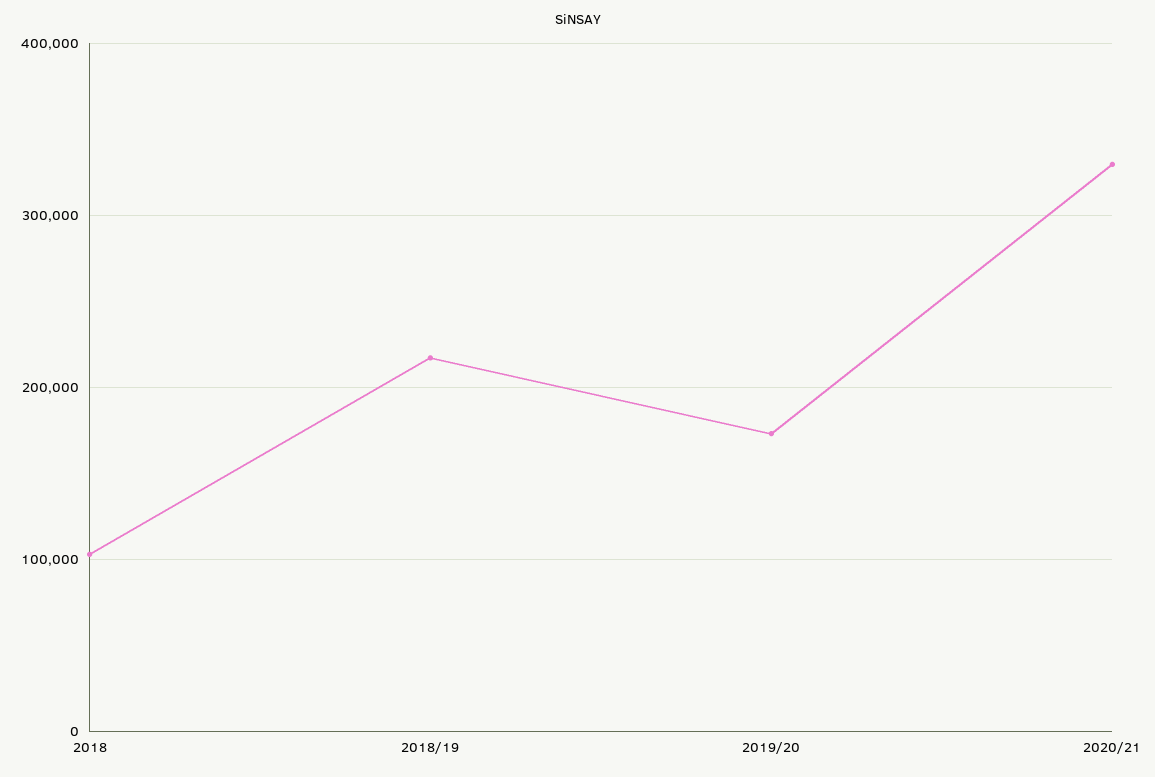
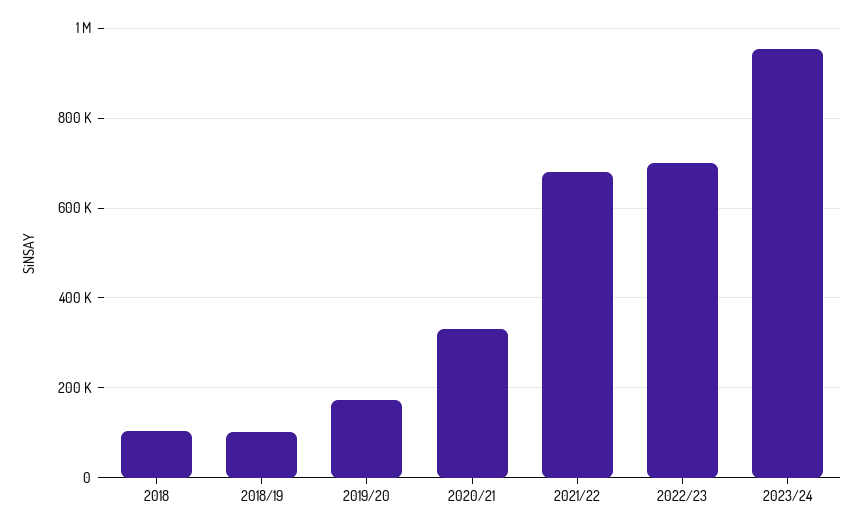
2018/19: 220000 -> 100000
2021/22: none -> 680000
2022/23: none -> 700000
2023/24: none -> 960000

